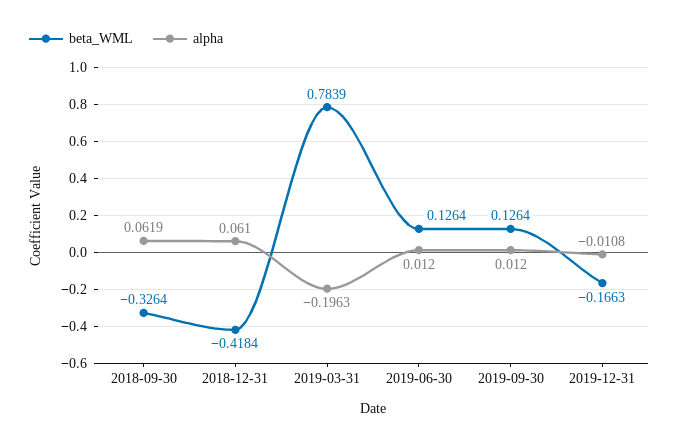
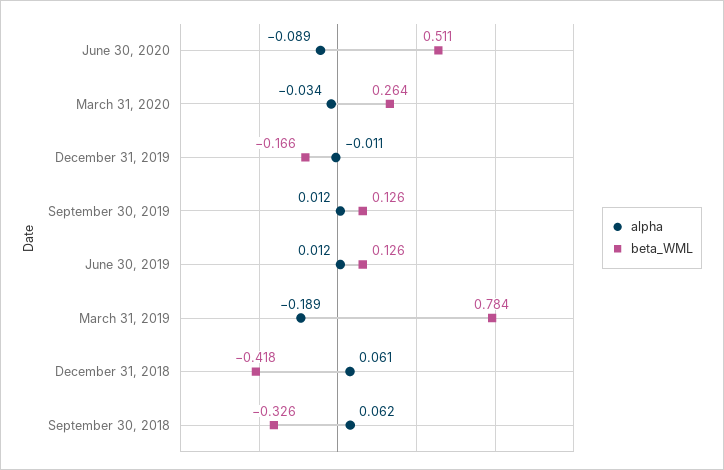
alpha, 2019-03-31: -0.1963 -> -0.189
alpha, June 30, 2020: none -> -0.089
beta_WML, June 30, 2020: none -> 0.511
alpha, March 31, 2020: none -> -0.034
beta_WML, March 31, 2020: none -> 0.264

